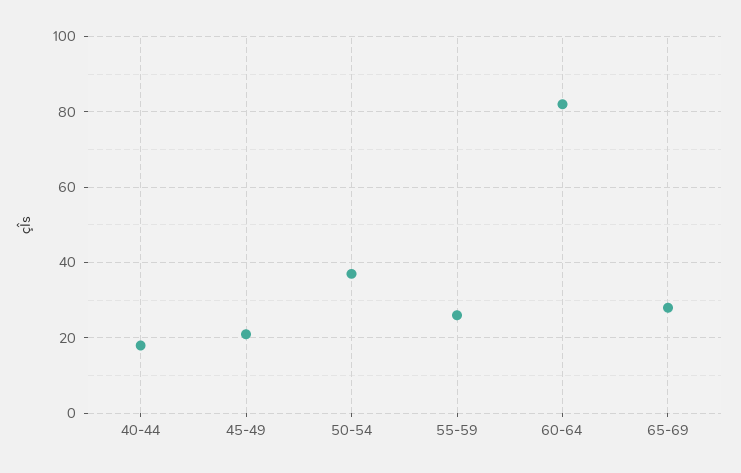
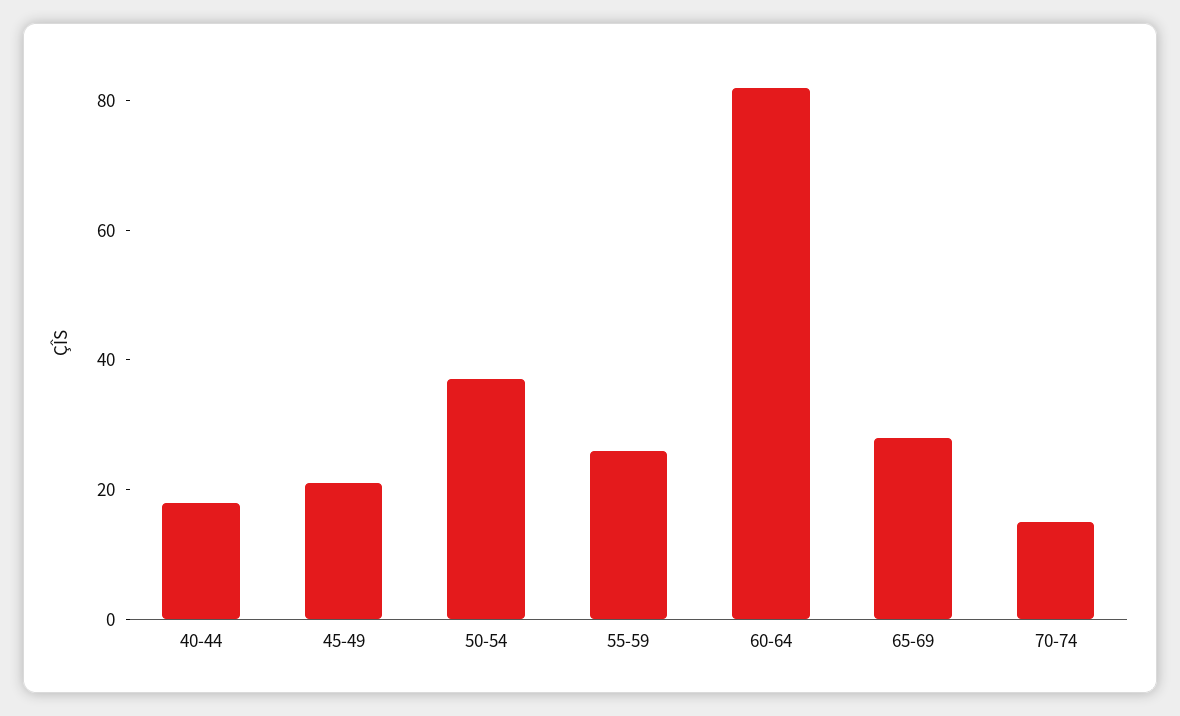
70-74: none -> 15

